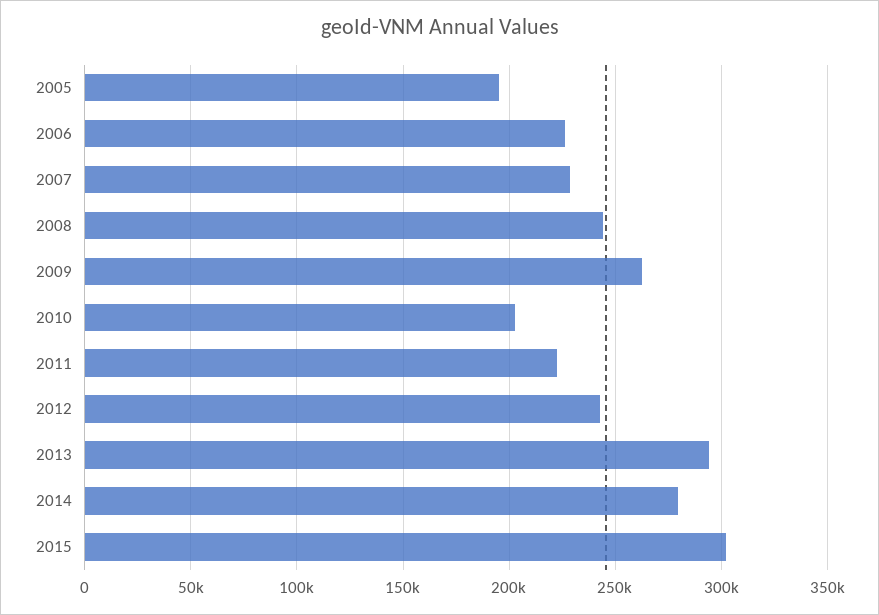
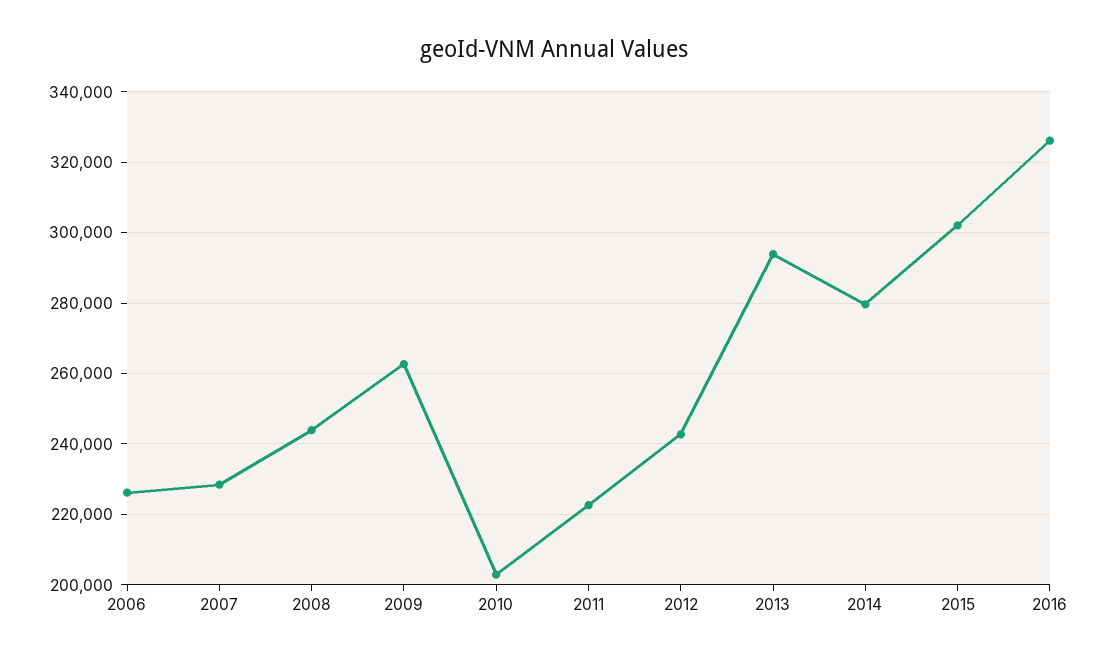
2005: 195000 -> none
2016: none -> 326000

